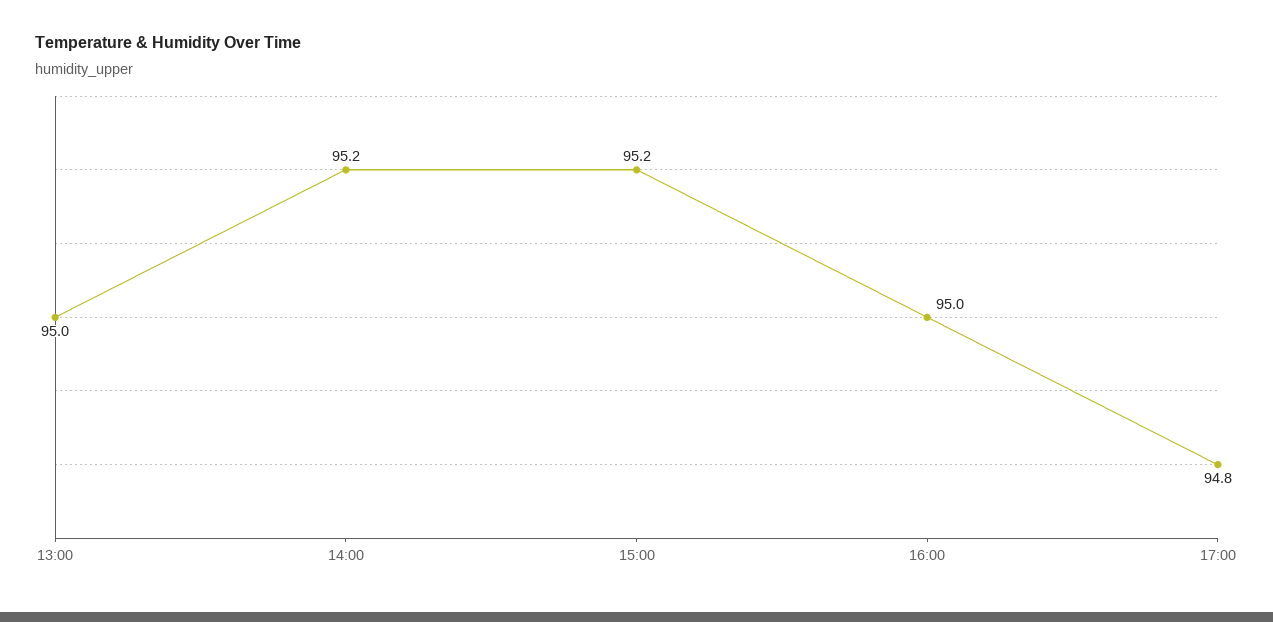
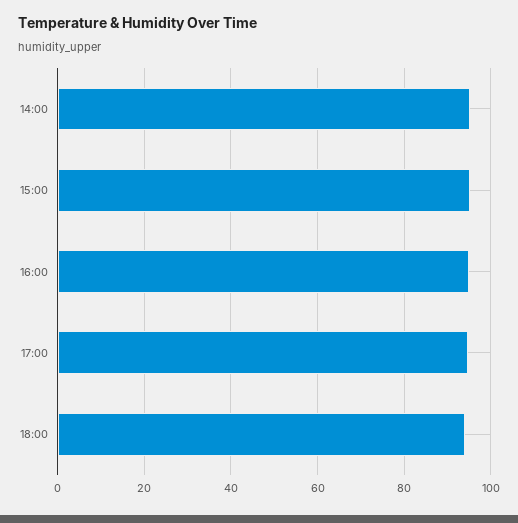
13:00: 95 -> none
18:00: none -> 94

